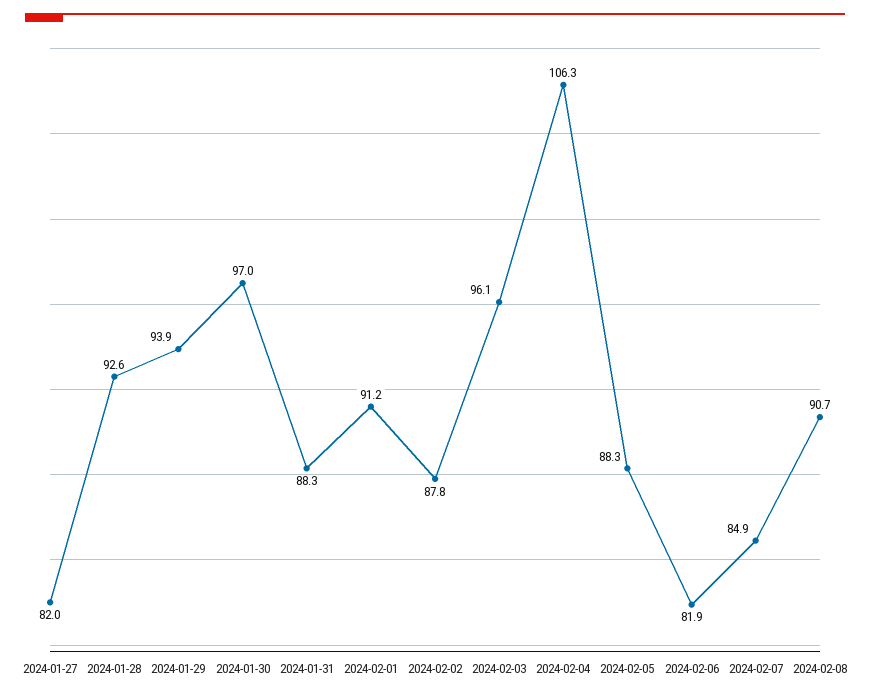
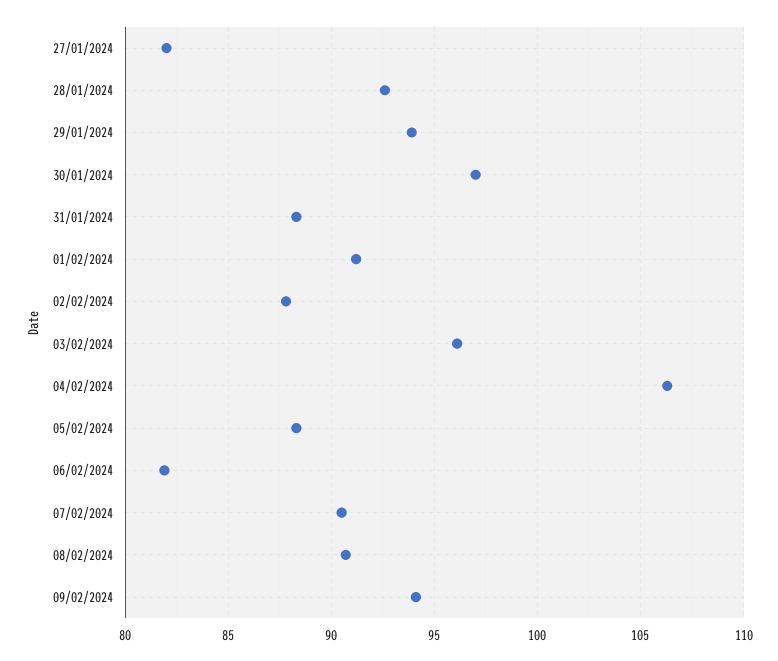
2024-02-07: 84.9 -> 90.5
09/02/2024: none -> 94

